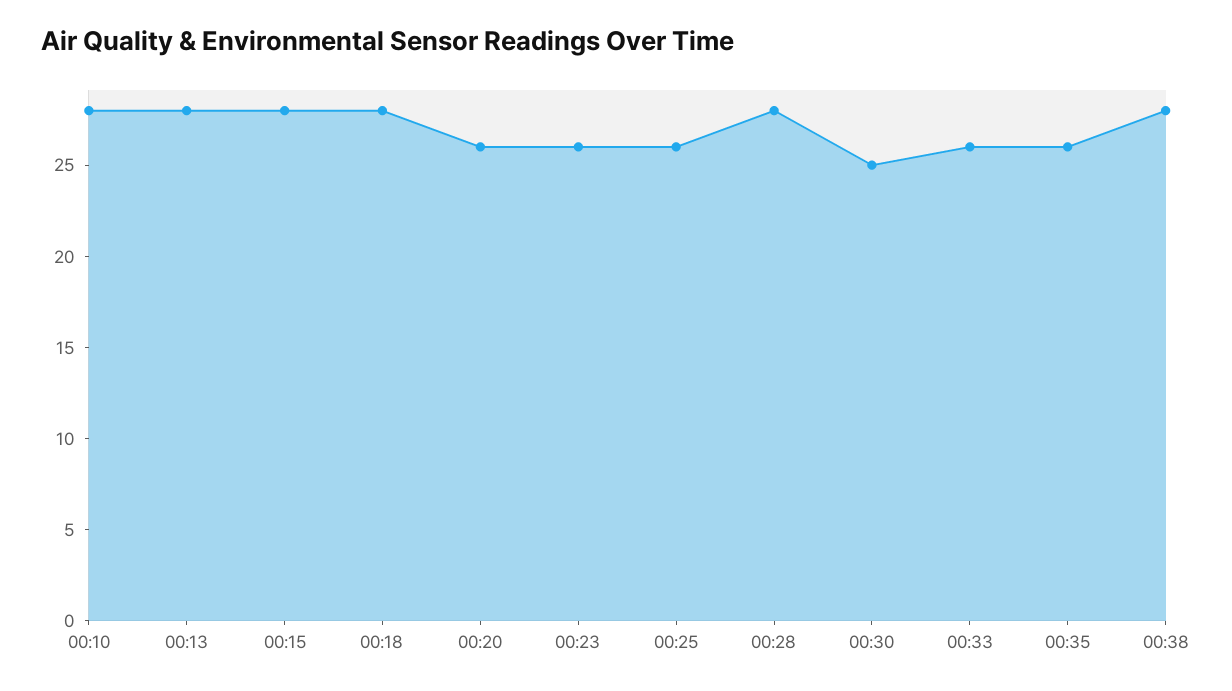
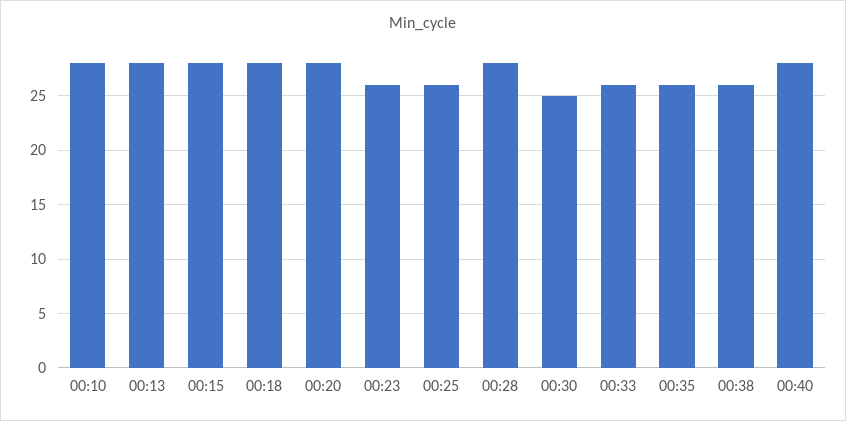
00:20: 26 -> 28
00:38: 28 -> 26
00:40: none -> 28

